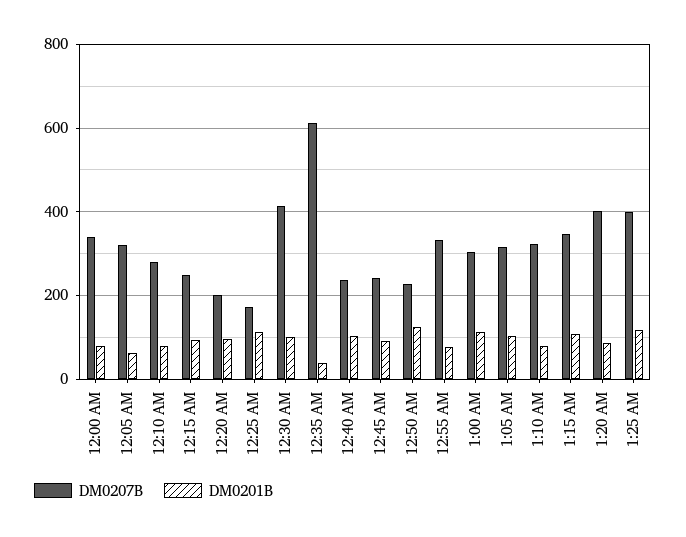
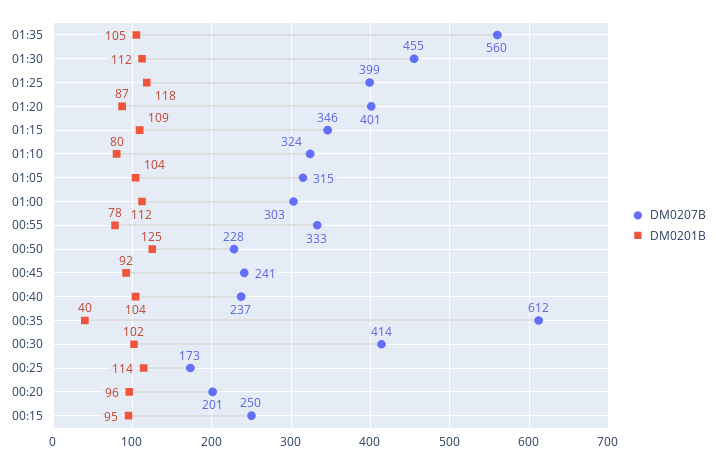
DM0207B, 12:00 AM: 340 -> none
DM0201B, 12:00 AM: 80 -> none
DM0207B, 12:05 AM: 320 -> none
DM0201B, 12:05 AM: 60 -> none
DM0207B, 12:10 AM: 280 -> none
DM0201B, 12:10 AM: 80 -> none
DM0207B, 01:35: none -> 560
DM0201B, 01:35: none -> 105
DM0207B, 01:30: none -> 455
DM0201B, 01:30: none -> 112

